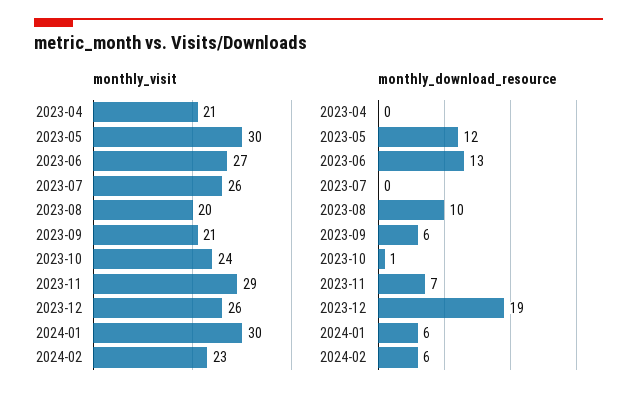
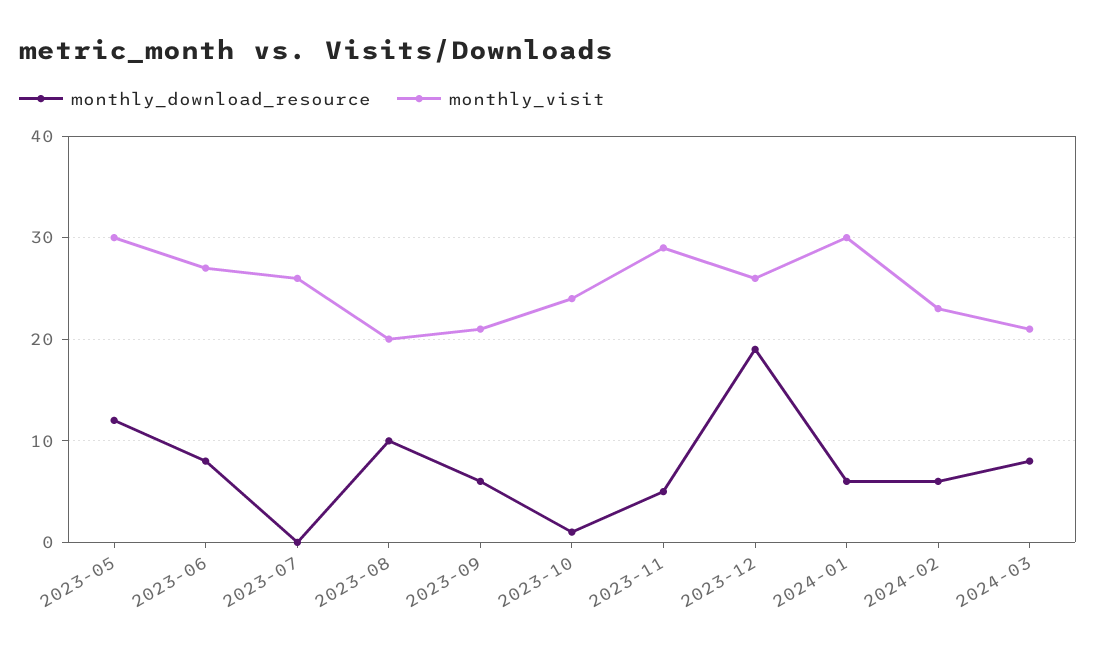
monthly_visit, 2023-04: 21 -> none
monthly_download_resource, 2023-04: 0 -> none
monthly_download_resource, 2023-06: 13 -> 8
monthly_download_resource, 2023-11: 7 -> 5
monthly_download_resource, 2024-03: none -> 8
monthly_visit, 2024-03: none -> 21

